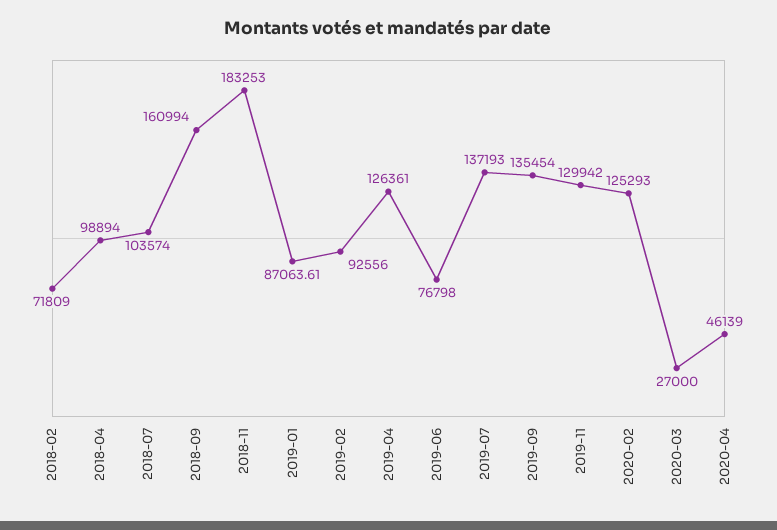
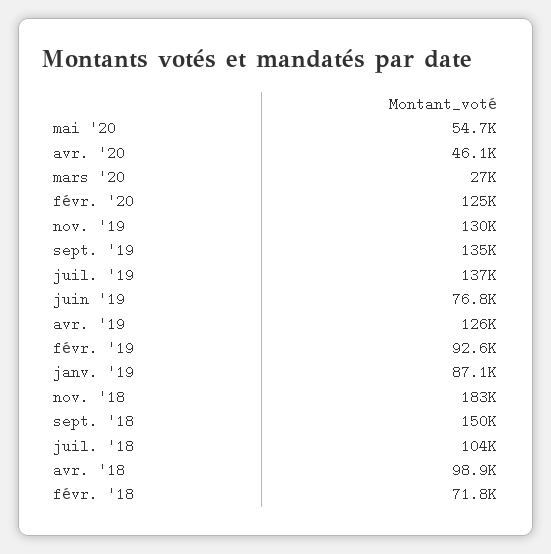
2018-09: 160994 -> 150000
mai '20: none -> 54700

